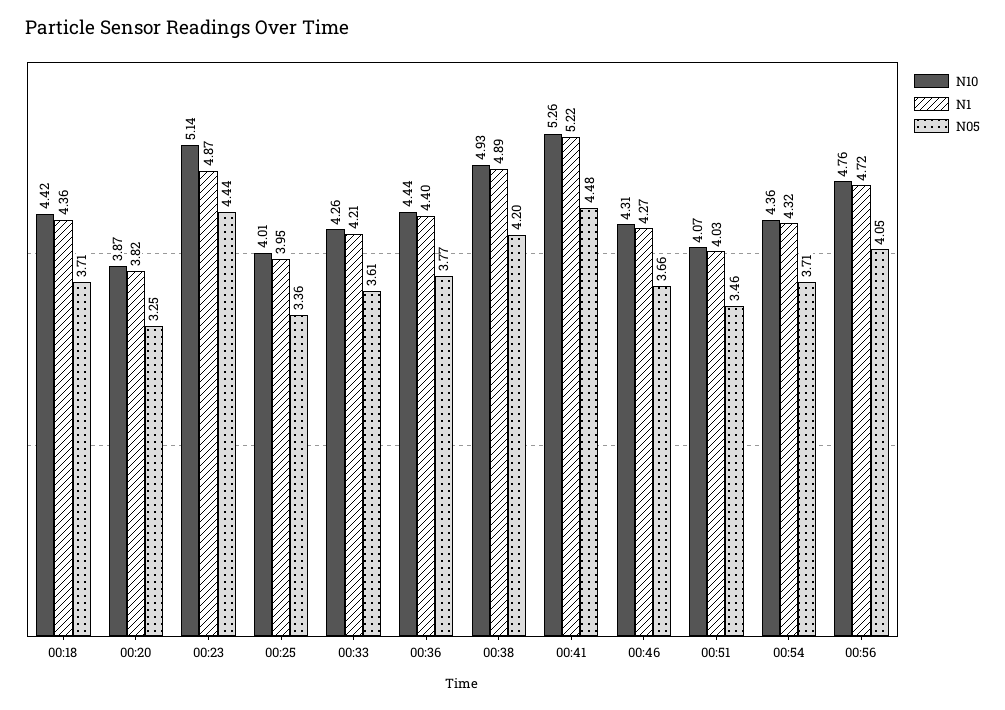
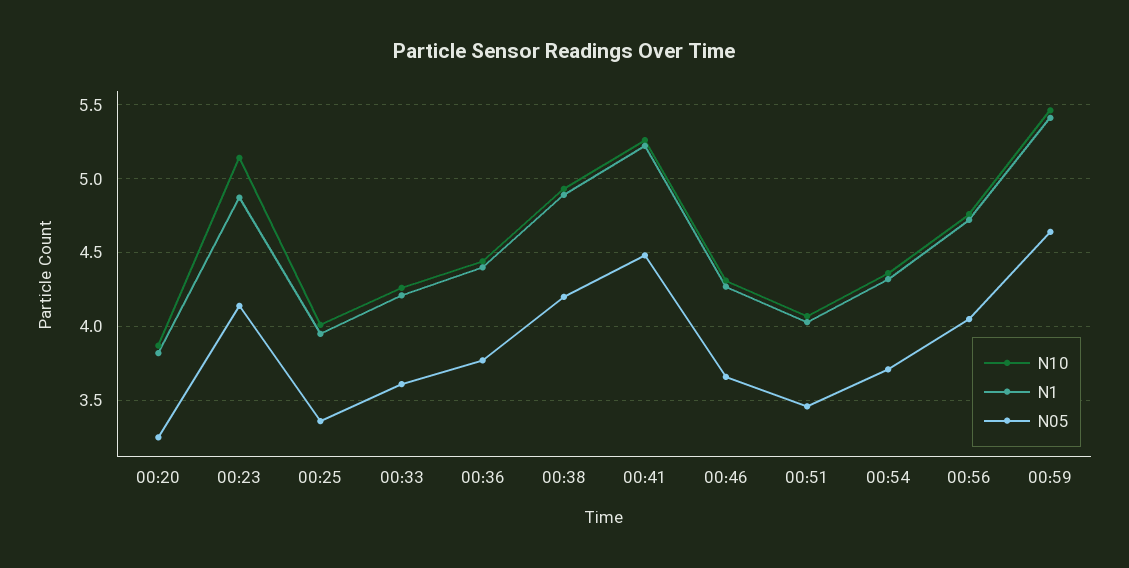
N10, 00:18: 4.42 -> none
N1, 00:18: 4.36 -> none
N05, 00:18: 3.71 -> none
N05, 00:23: 4.44 -> 4.15
N10, 00:59: none -> 5.45
N1, 00:59: none -> 5.4
N05, 00:59: none -> 4.65

